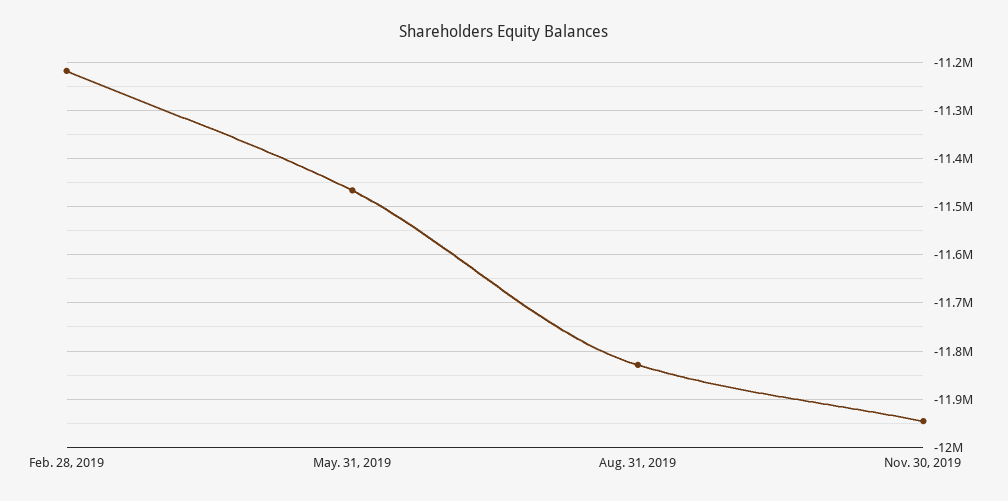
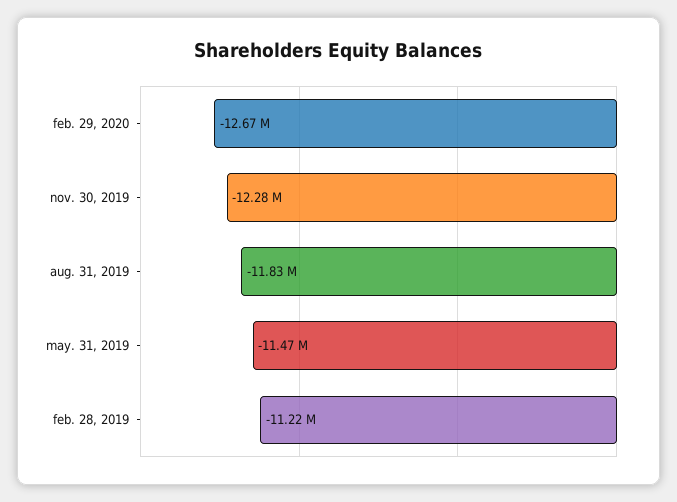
Nov. 30, 2019: -11940000 -> -12280000
feb. 29, 2020: none -> -12670000

